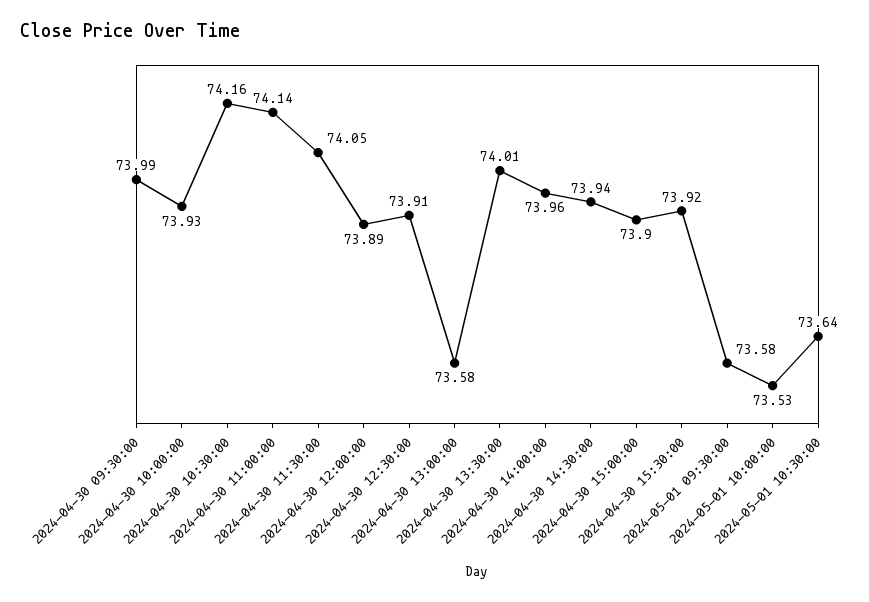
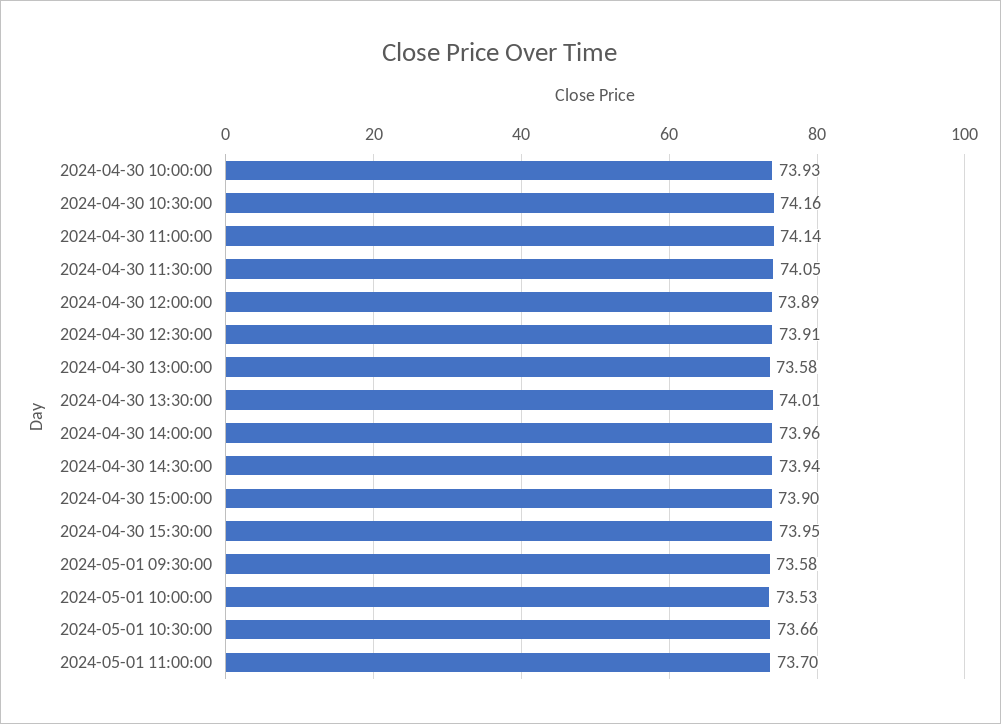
2024-04-30 09:30:00: 73.99 -> none
2024-04-30 15:30:00: 73.92 -> 73.95
2024-05-01 10:30:00: 73.64 -> 73.66
2024-05-01 11:00:00: none -> 73.7

